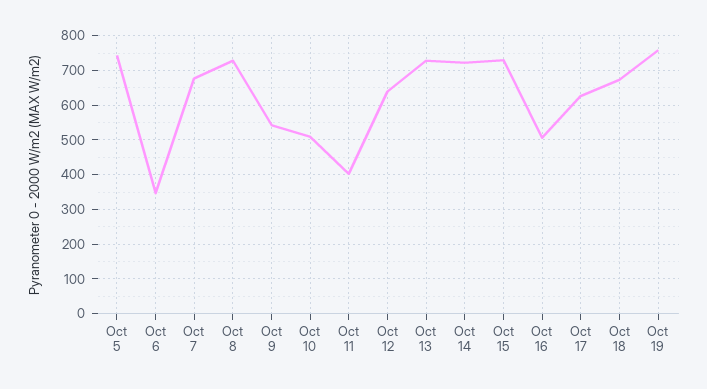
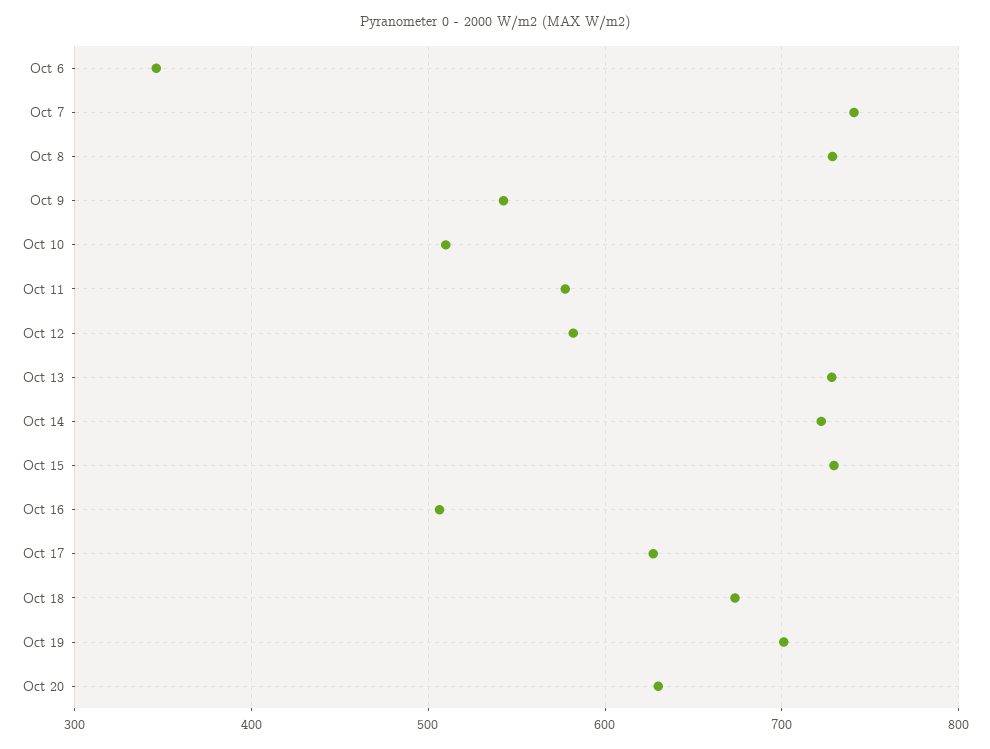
Oct 5: 740 -> none
Oct 7: 680 -> 740
Oct 11: 400 -> 580
Oct 12: 640 -> 580
Oct 19: 760 -> 700
Oct 20: none -> 630

